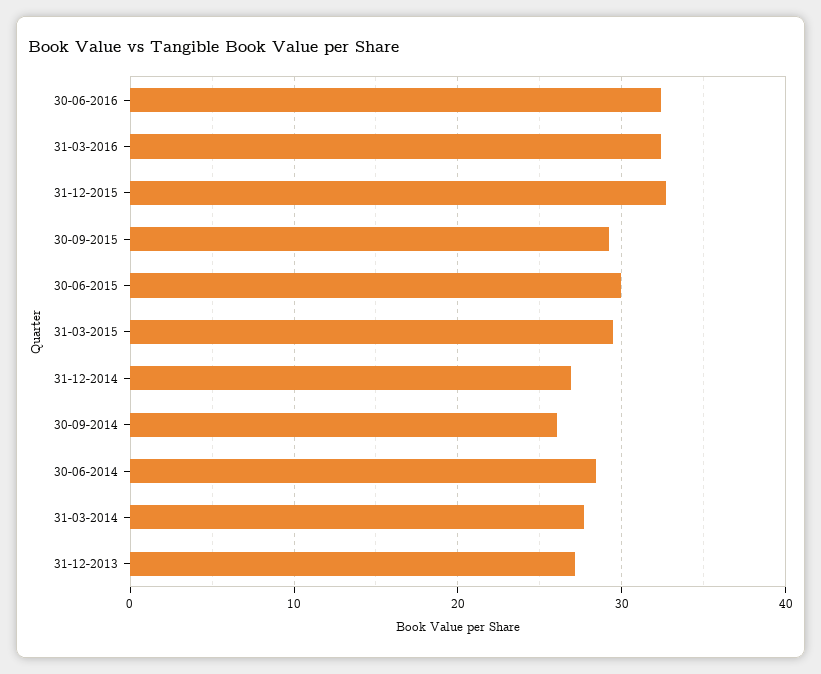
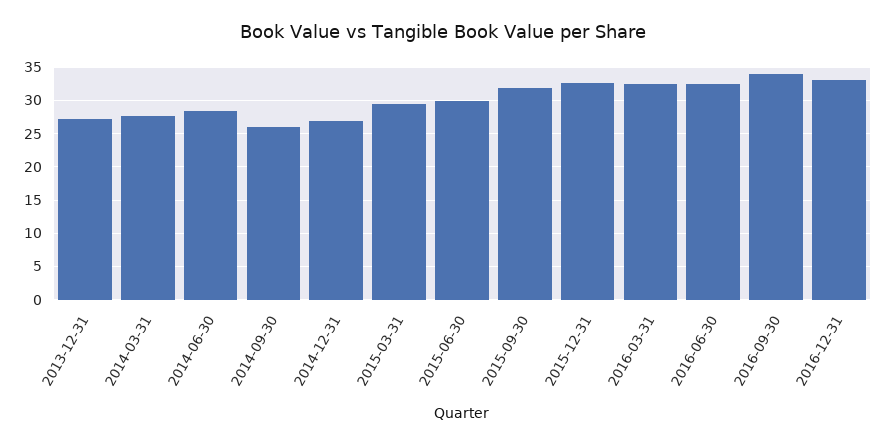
30-09-2015: 29 -> 32
2016-09-30: none -> 34
2016-12-31: none -> 33

